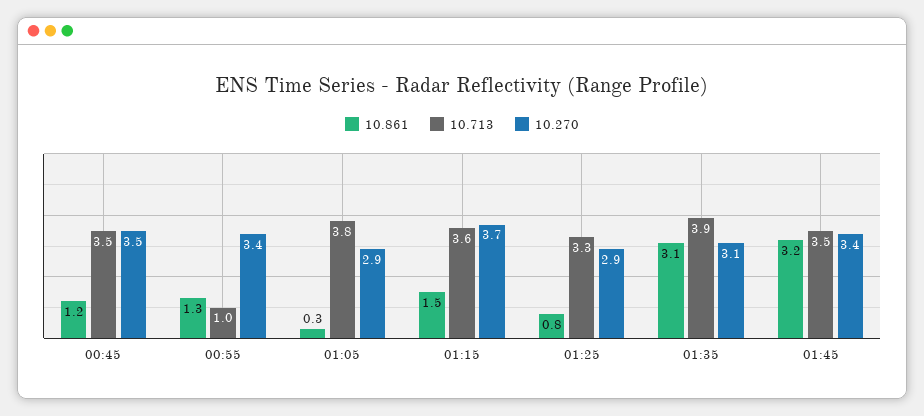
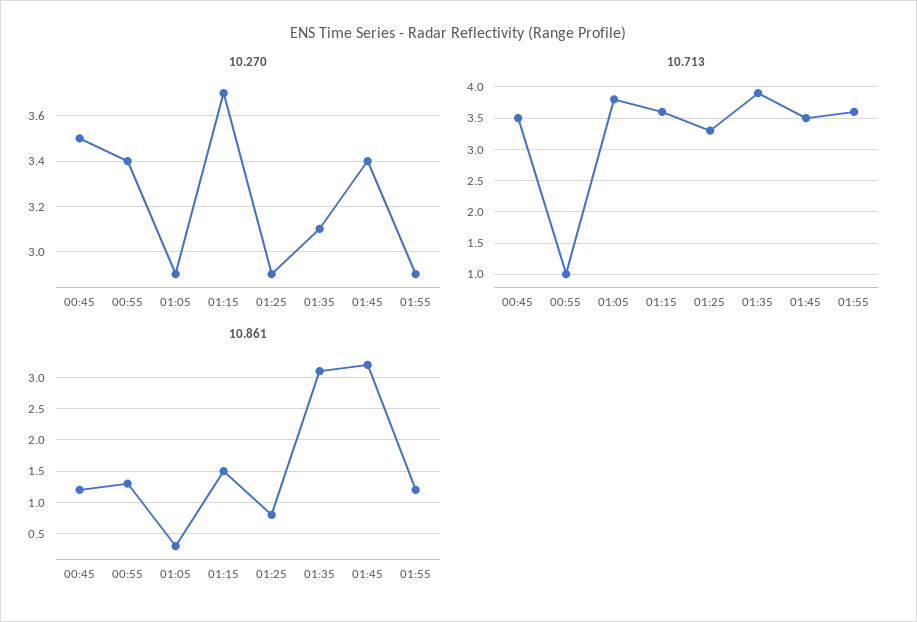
10.270, 01:55: none -> 2.9
10.713, 01:55: none -> 3.6
10.861, 01:55: none -> 1.2

